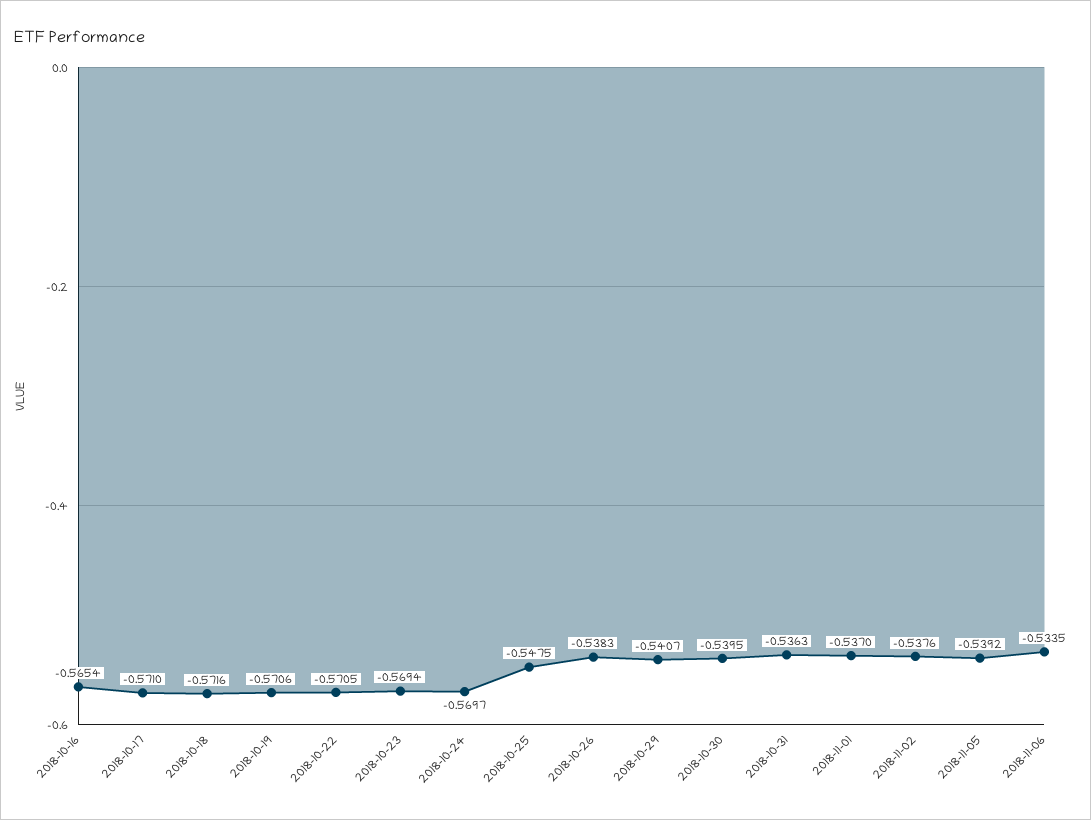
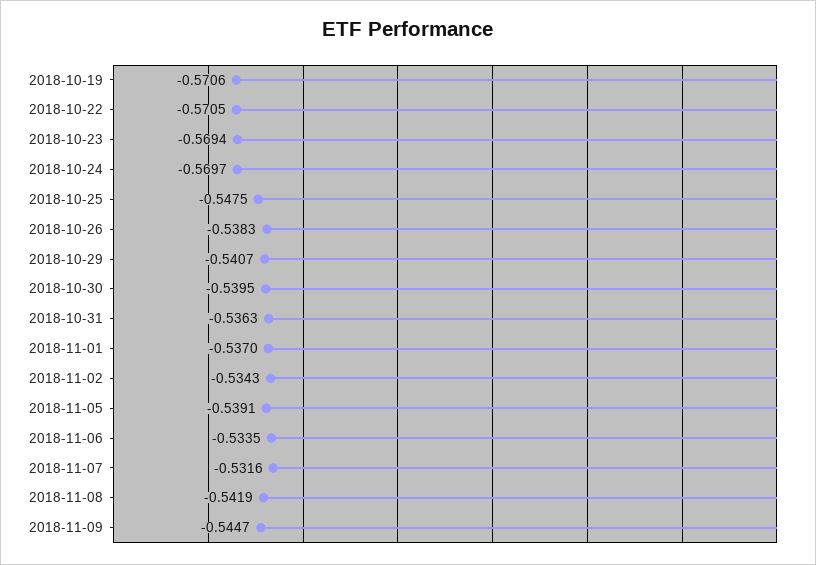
2018-10-16: -0.5654 -> none
2018-10-17: -0.571 -> none
2018-10-18: -0.5716 -> none
2018-11-02: -0.5376 -> -0.5343
2018-11-05: -0.5392 -> -0.5391
2018-11-07: none -> -0.5316
2018-11-08: none -> -0.5419
2018-11-09: none -> -0.5447

